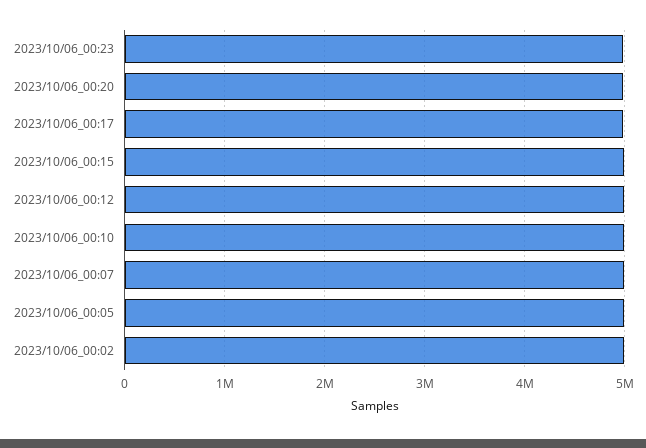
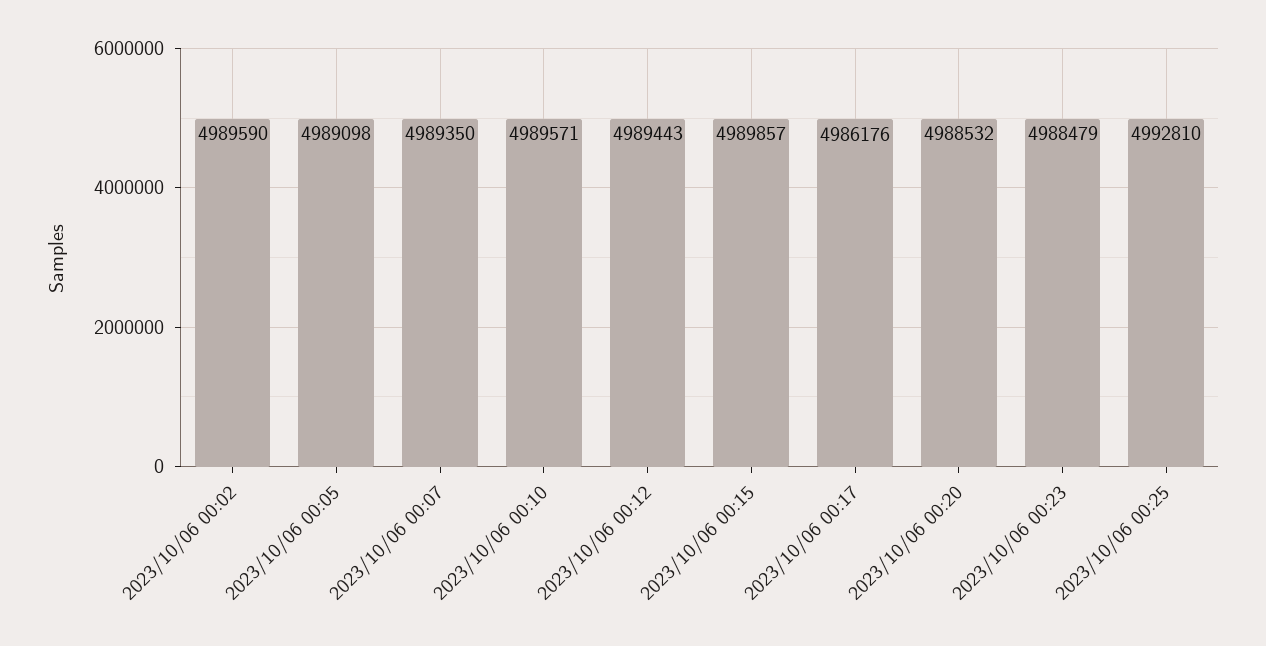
2023/10/06 00:25: none -> 4992810

